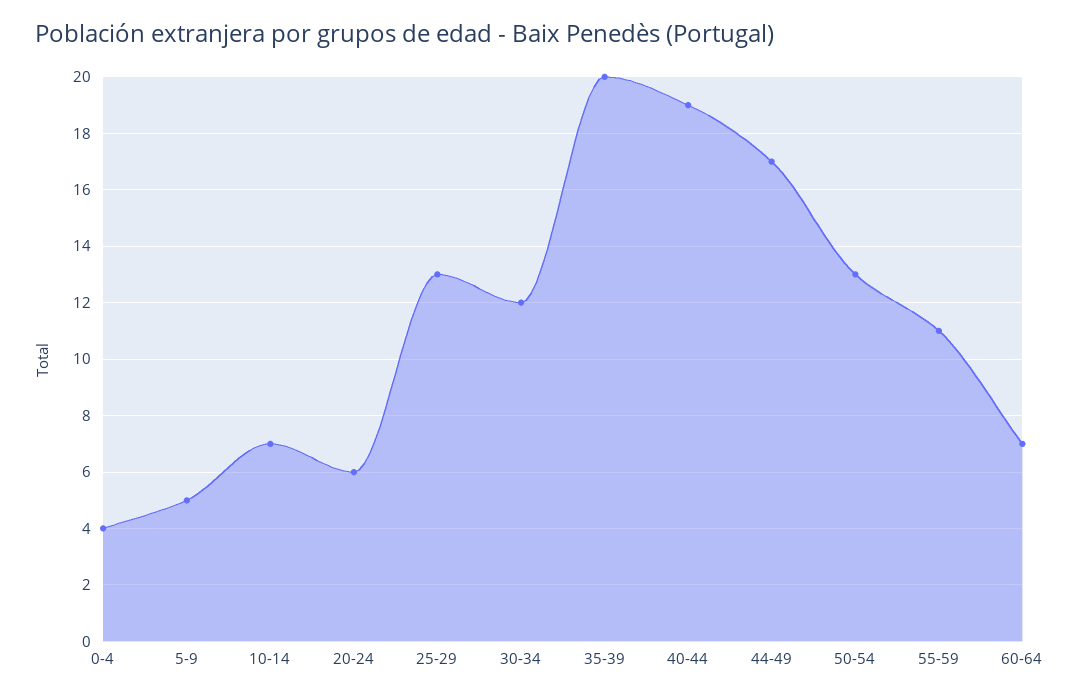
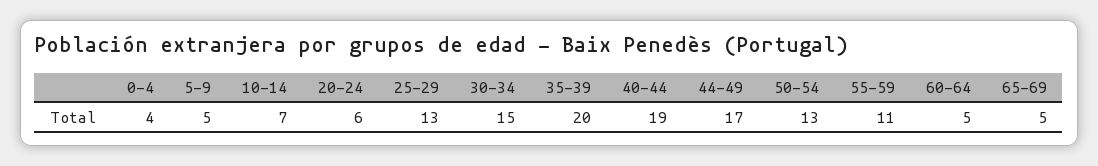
30-34: 12 -> 15
60-64: 7 -> 5
65-69: none -> 5

